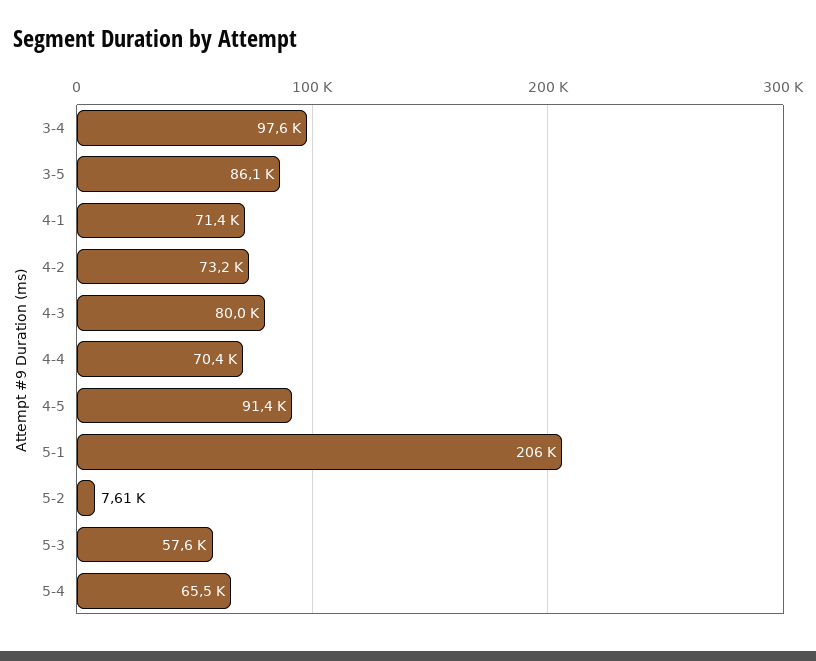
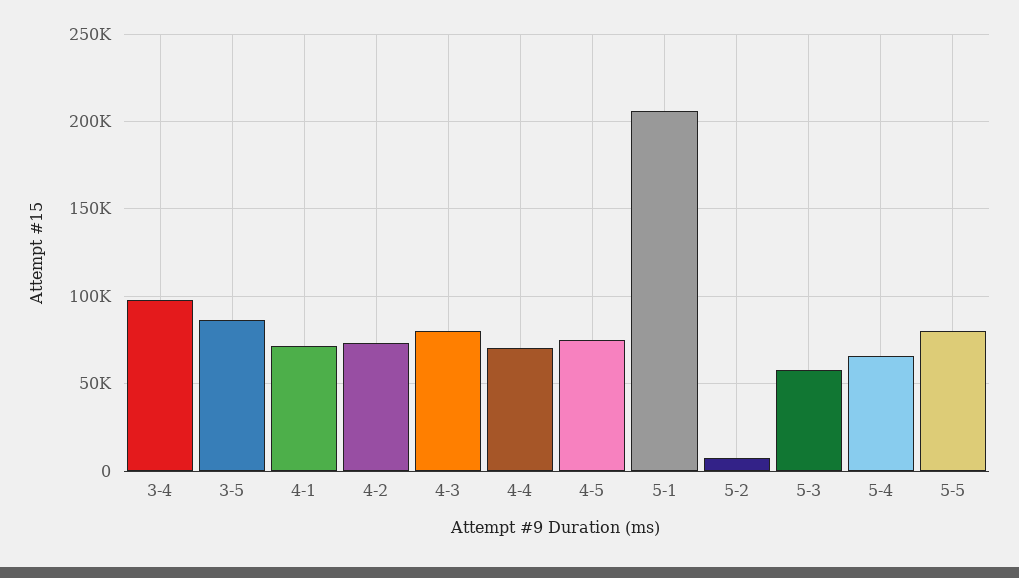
4-5: 91400 -> 75000
5-5: none -> 80000

